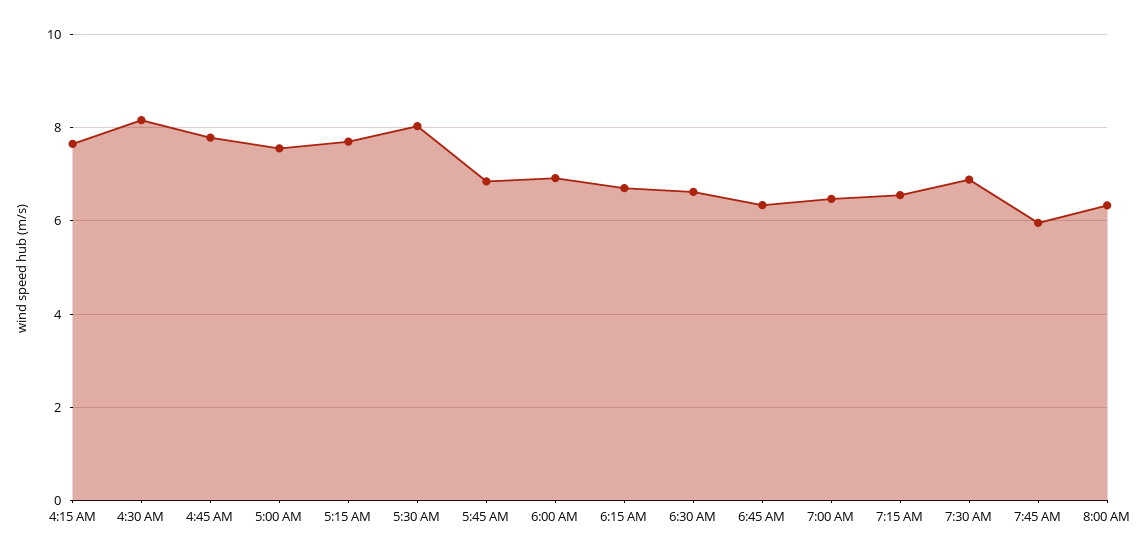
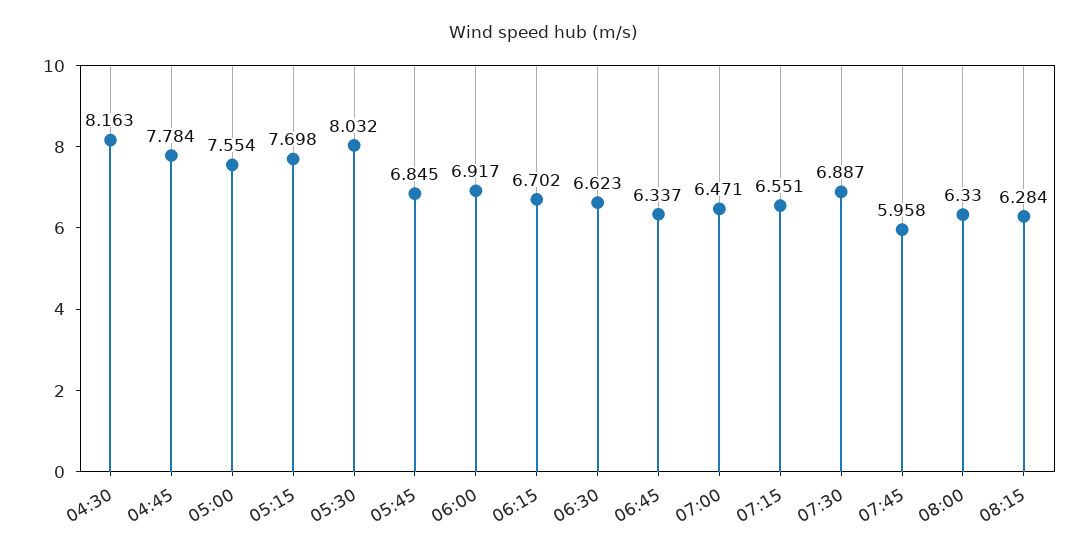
4:15 AM: 7.6 -> none
08:15: none -> 6.284

